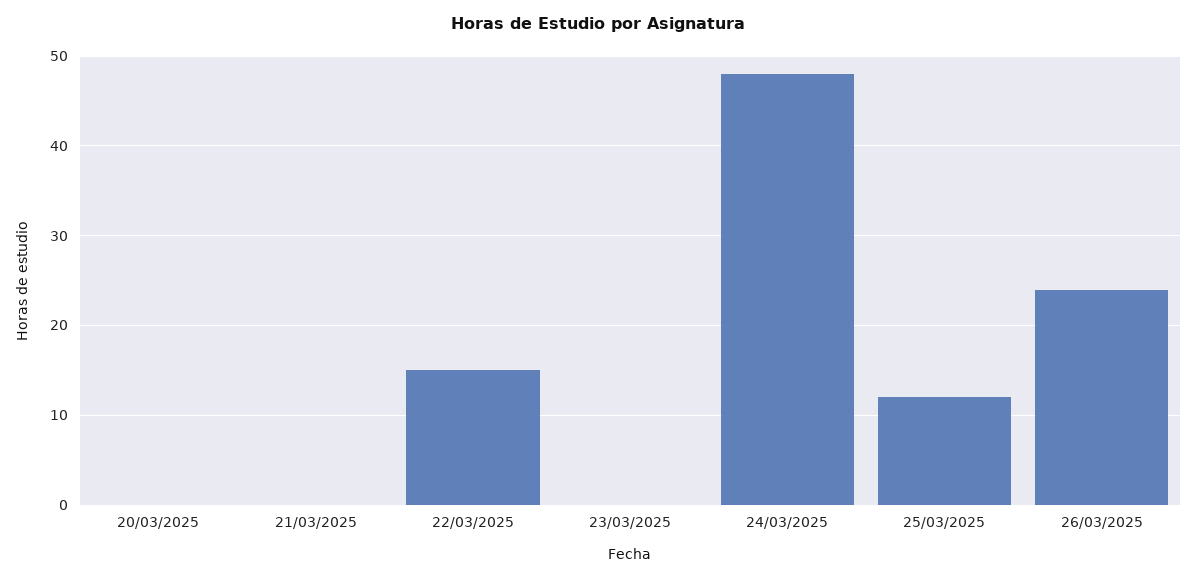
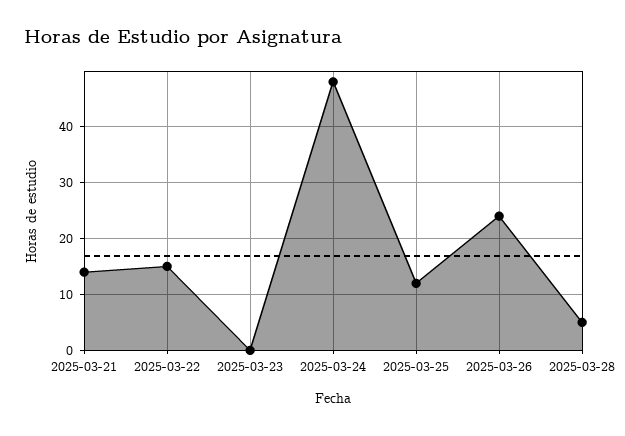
20/03/2025: 0 -> none
21/03/2025: 0 -> 15
2025-03-28: none -> 5

